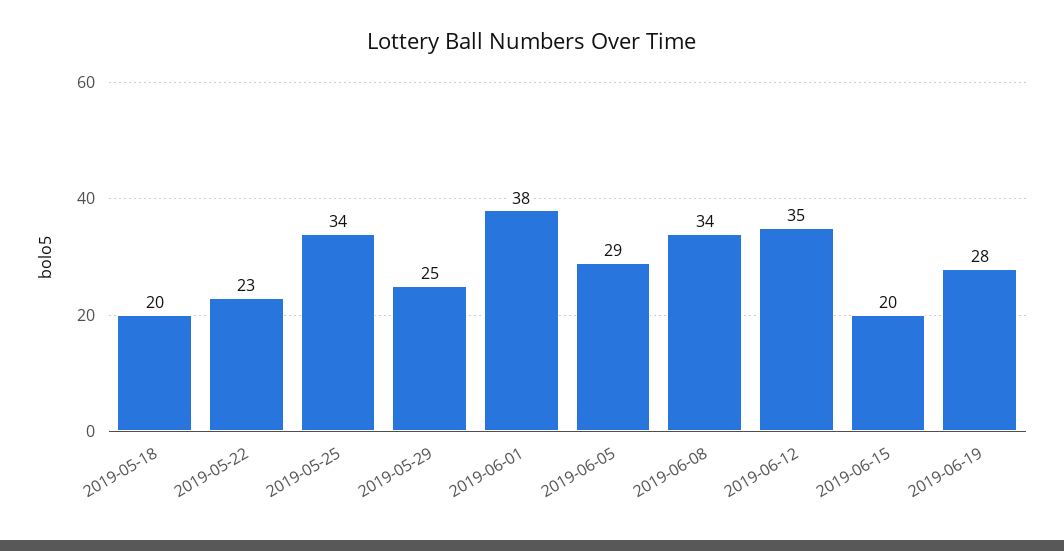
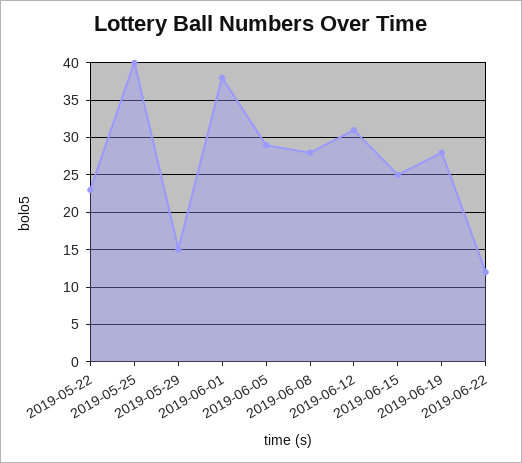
2019-05-18: 20 -> none
2019-05-25: 34 -> 40
2019-05-29: 25 -> 15
2019-06-08: 34 -> 28
2019-06-12: 35 -> 31
2019-06-15: 20 -> 25
2019-06-22: none -> 12

